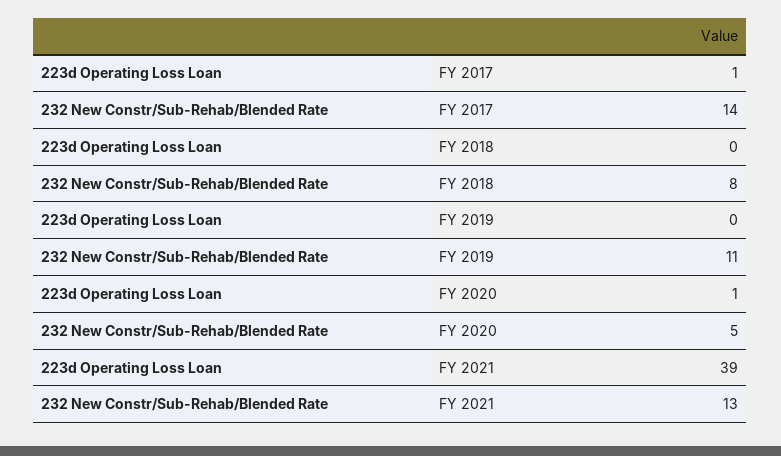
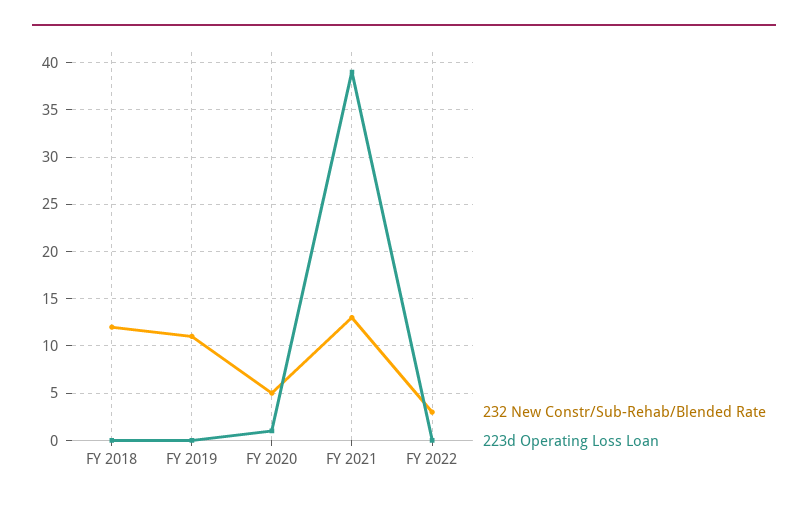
223d Operating Loss Loan, FY 2017: 1 -> none
232 New Constr/Sub-Rehab/Blended Rate, FY 2017: 14 -> none
232 New Constr/Sub-Rehab/Blended Rate, FY 2018: 8 -> 12
232 New Constr/Sub-Rehab/Blended Rate, FY 2022: none -> 3
223d Operating Loss Loan, FY 2022: none -> 0

